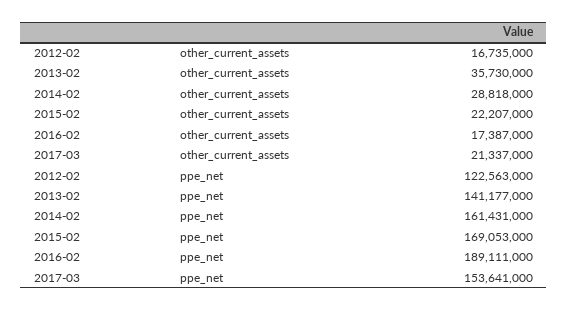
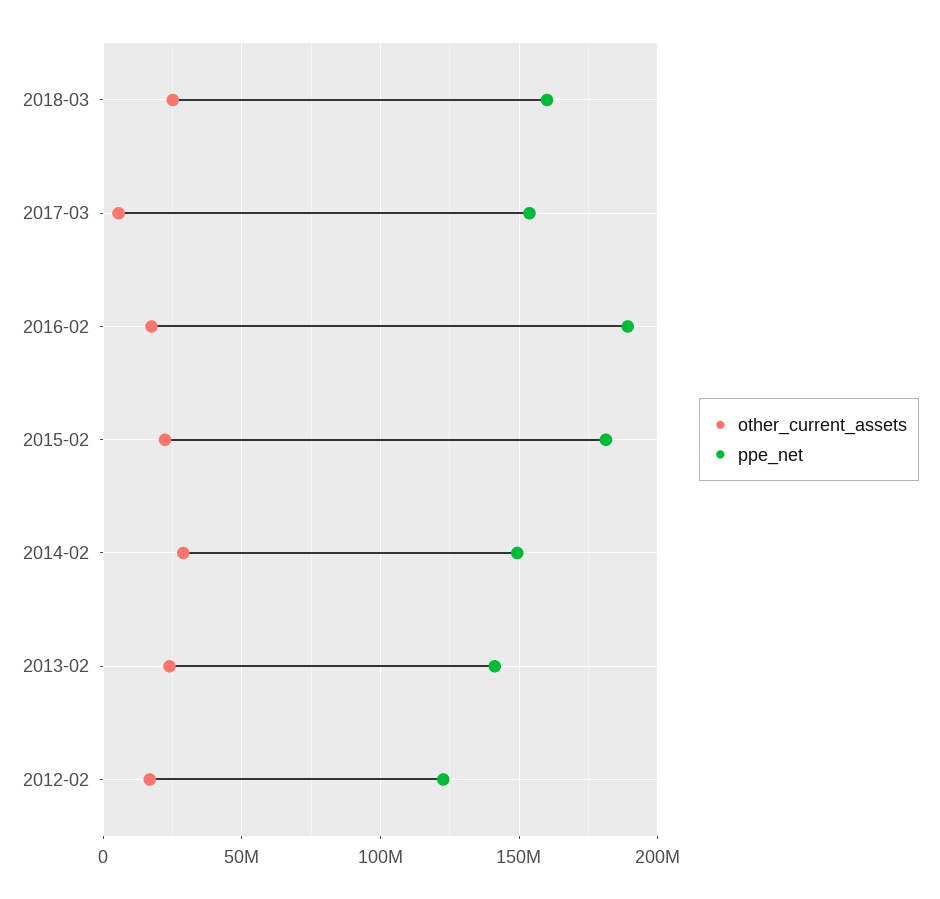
other_current_assets, 2013-02: 35730000 -> 25000000
other_current_assets, 2017-03: 21337000 -> 5000000
ppe_net, 2014-02: 161431000 -> 150000000
ppe_net, 2015-02: 169053000 -> 180000000
other_current_assets, 2018-03: none -> 25000000
ppe_net, 2018-03: none -> 160000000

